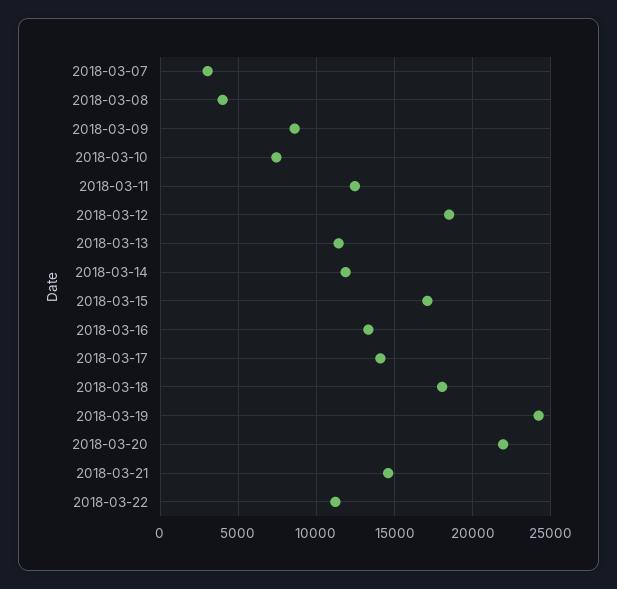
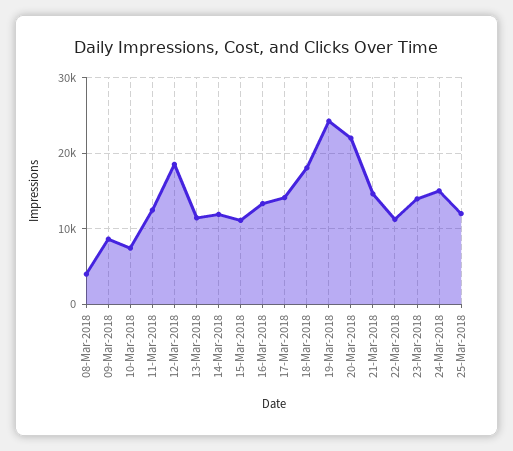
2018-03-07: 3000 -> none
2018-03-15: 17000 -> 11000
23-Mar-2018: none -> 14000
24-Mar-2018: none -> 15000
25-Mar-2018: none -> 12000

